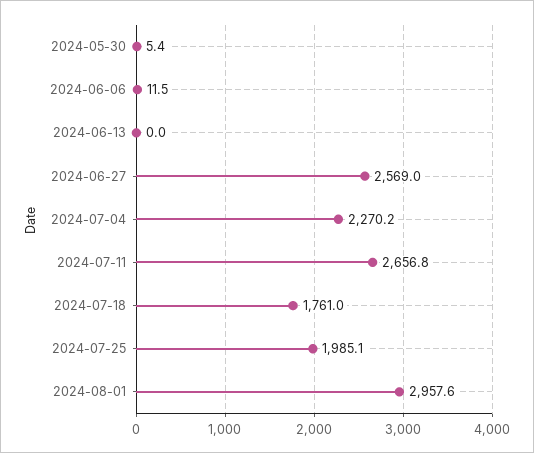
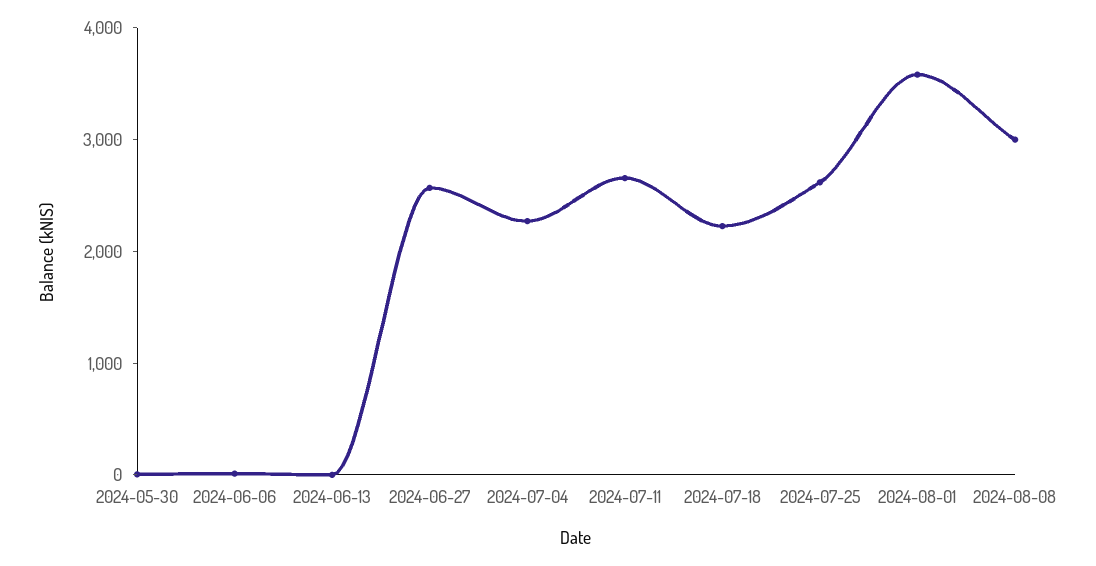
2024-07-18: 1761 -> 2200
2024-07-25: 1985.1 -> 2600
2024-08-01: 2957.6 -> 3600
2024-08-08: none -> 3000

